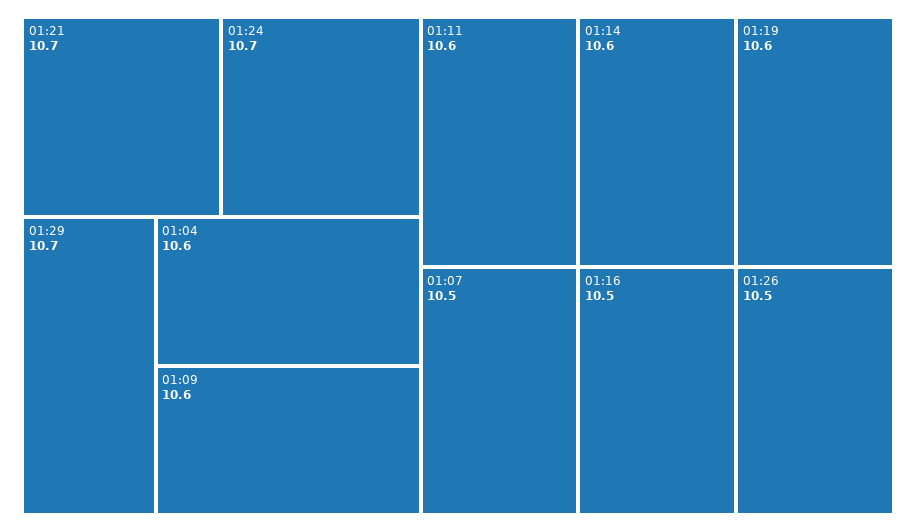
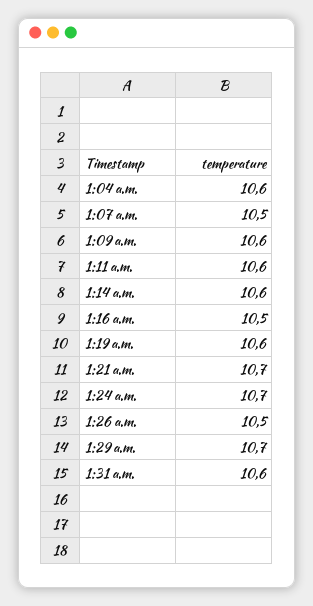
1:31 a.m.: none -> 10.6

